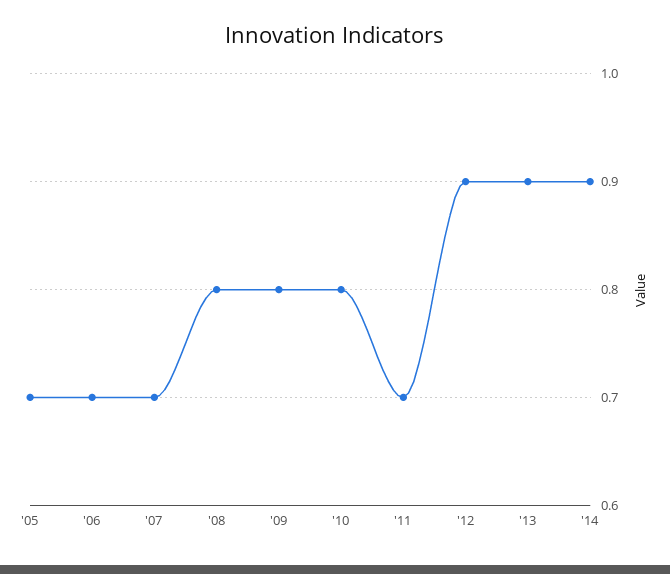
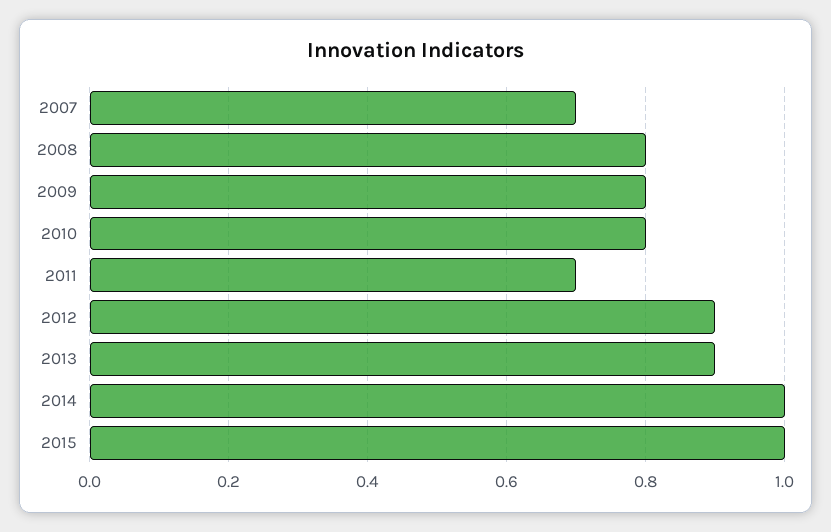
'05: 0.7 -> none
'06: 0.7 -> none
'14: 0.9 -> 1
2015: none -> 1

